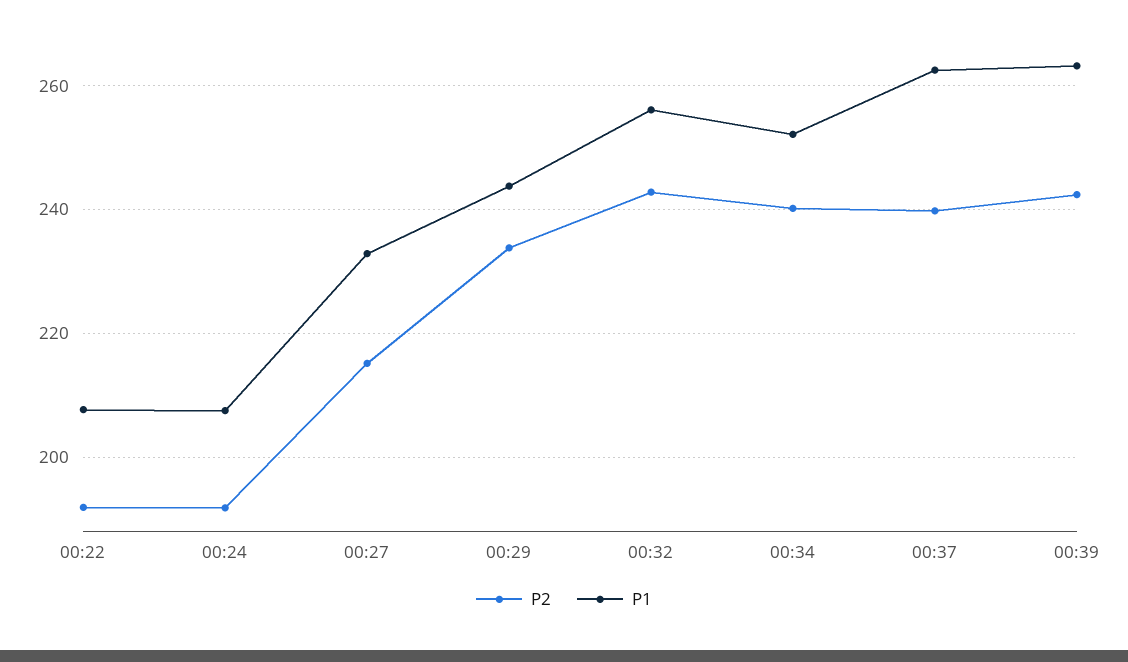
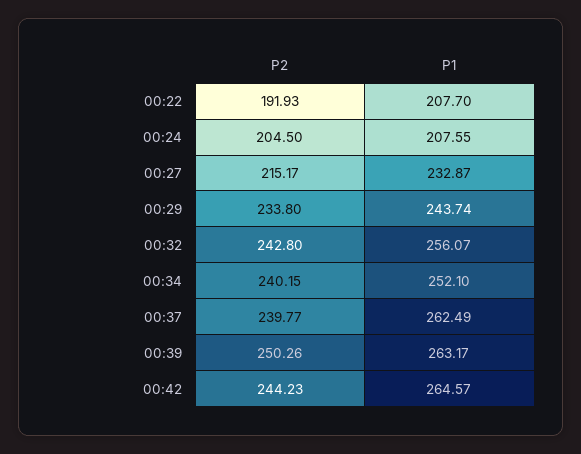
P2, 00:24: 192 -> 204.5
P2, 00:39: 242 -> 250.26
P2, 00:42: none -> 244.23
P1, 00:42: none -> 264.57

